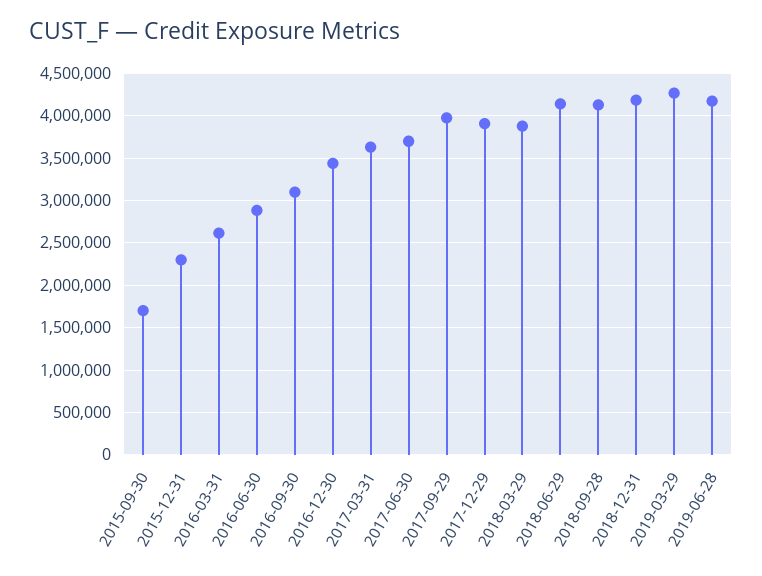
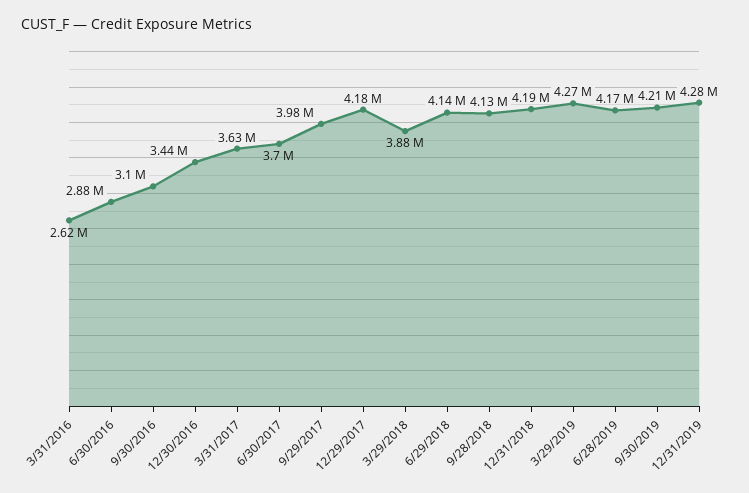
2015-09-30: 1700000 -> none
2015-12-31: 2300000 -> none
2017-12-29: 3900000 -> 4180000
9/30/2019: none -> 4210000
12/31/2019: none -> 4280000

